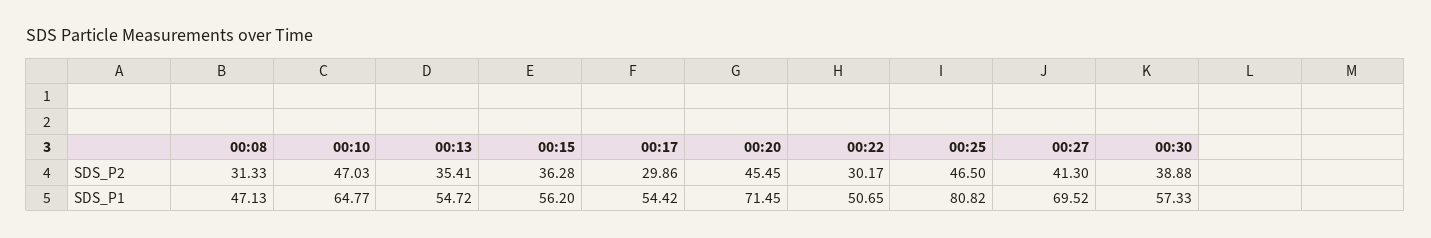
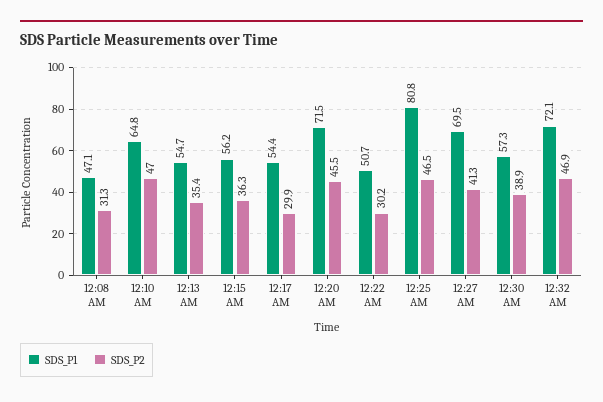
SDS_P1, 12:32 AM: none -> 72.1
SDS_P2, 12:32 AM: none -> 46.9

